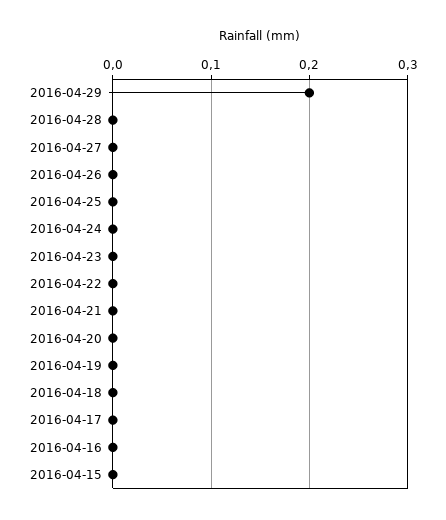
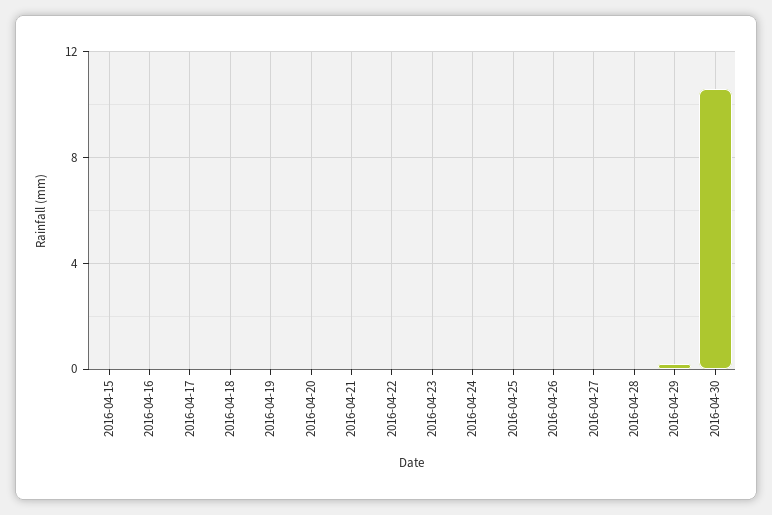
2016-04-30: none -> 10.5

